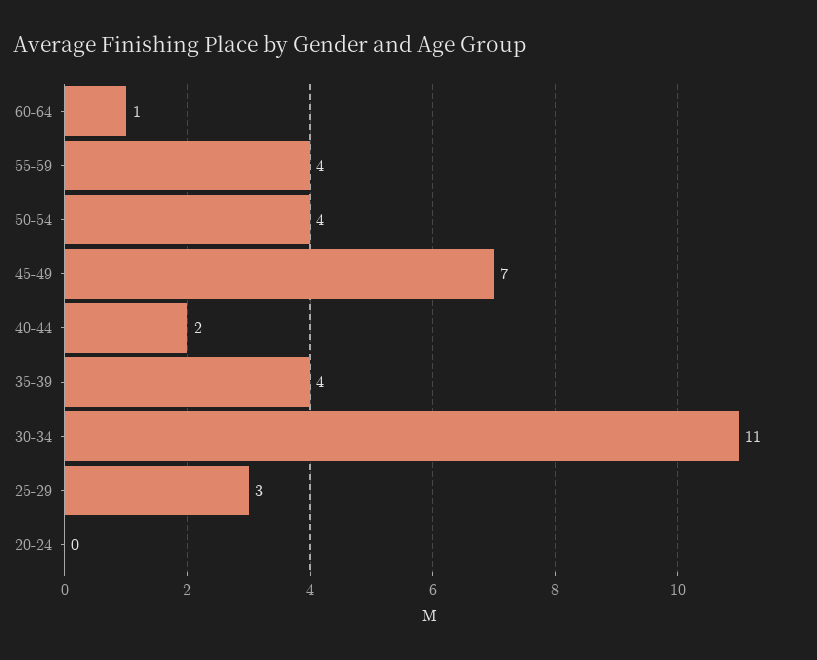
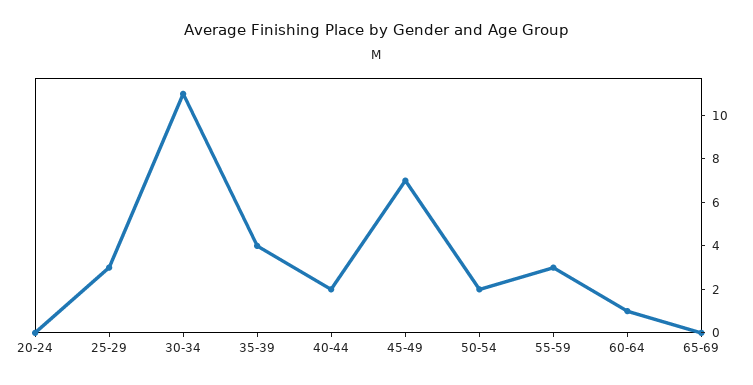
55-59: 4 -> 3
50-54: 4 -> 2
65-69: none -> 0

